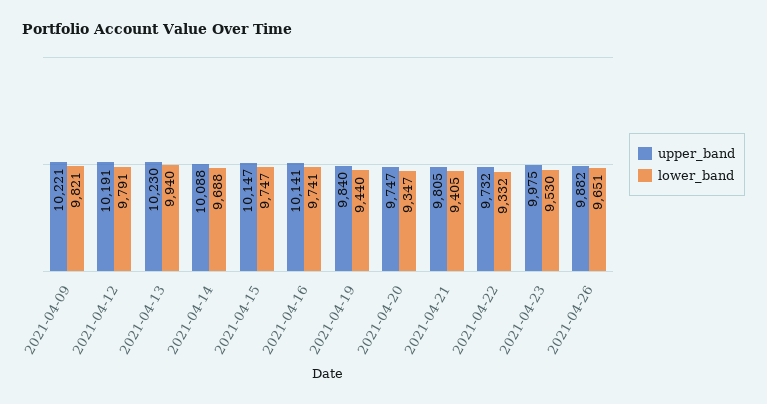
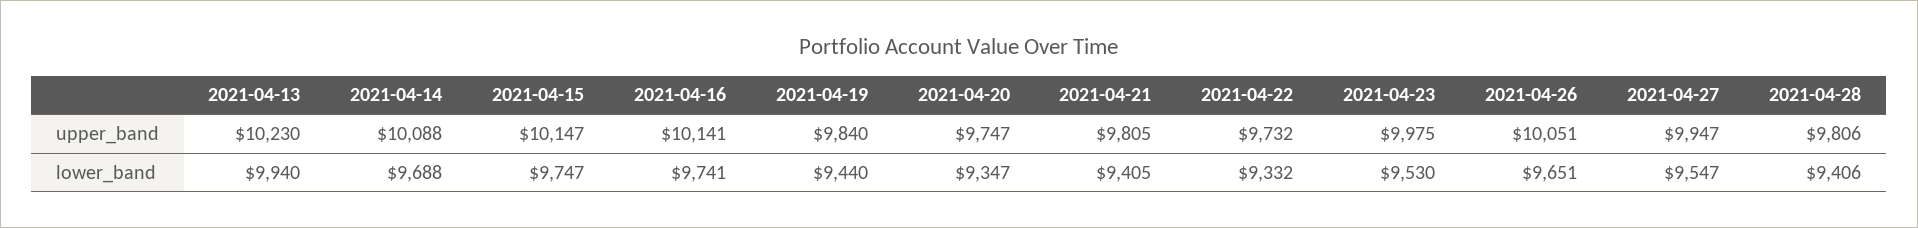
upper_band, 2021-04-09: 10221 -> none
lower_band, 2021-04-09: 9821 -> none
upper_band, 2021-04-12: 10191 -> none
lower_band, 2021-04-12: 9791 -> none
upper_band, 2021-04-26: 9882 -> 10051
upper_band, 2021-04-27: none -> 9947
upper_band, 2021-04-28: none -> 9806
lower_band, 2021-04-27: none -> 9547
lower_band, 2021-04-28: none -> 9406

